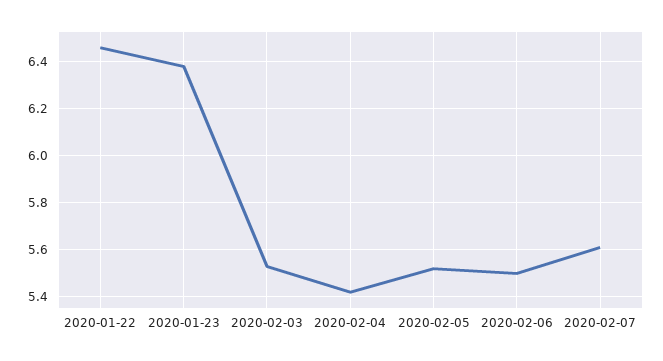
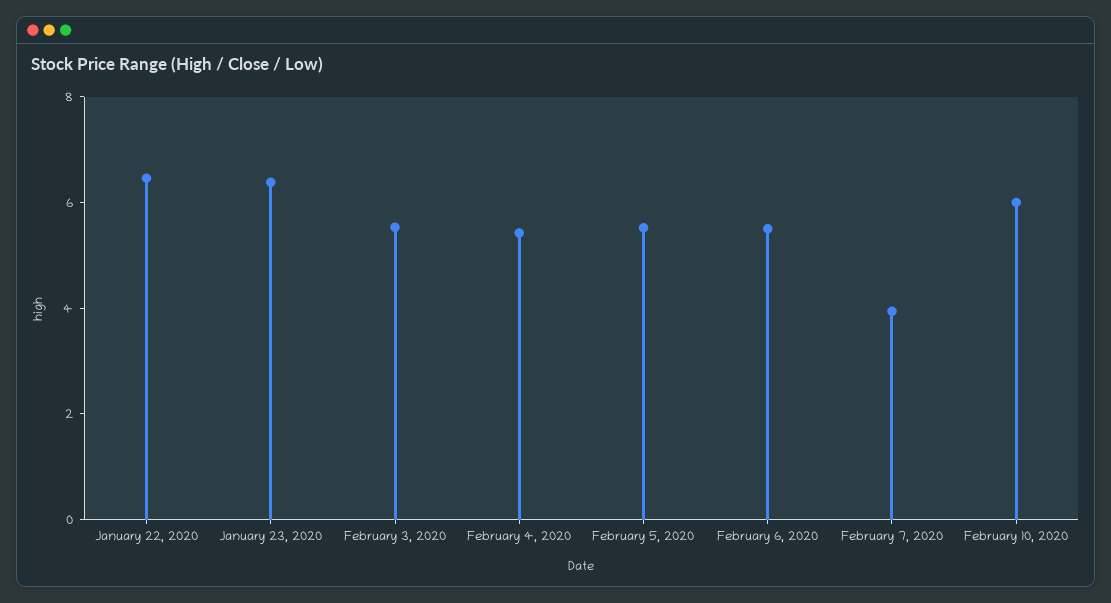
2020-02-07: 5.6 -> 4
February 10, 2020: none -> 6

